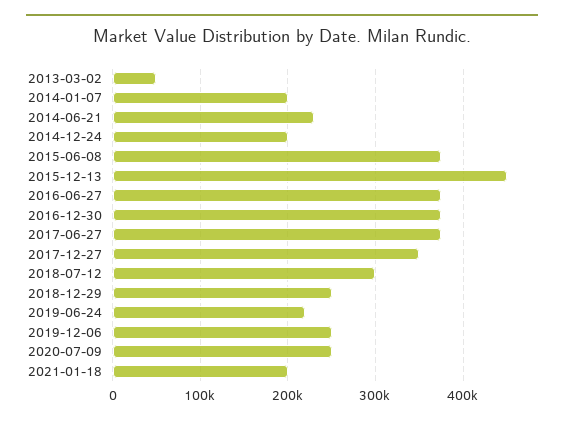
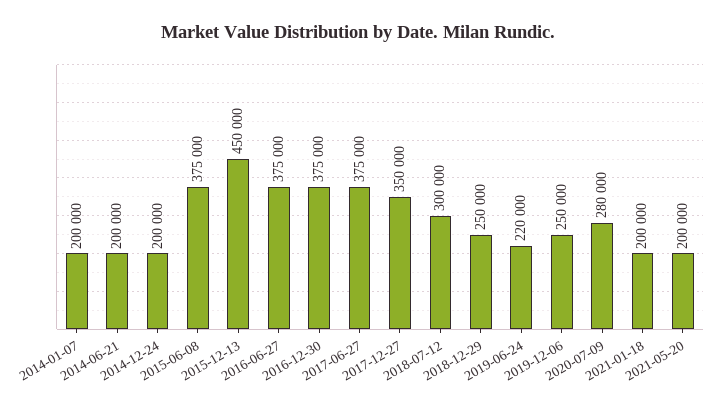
2013-03-02: 50000 -> none
2014-06-21: 230000 -> 200000
2020-07-09: 250000 -> 280000
2021-05-20: none -> 200000

